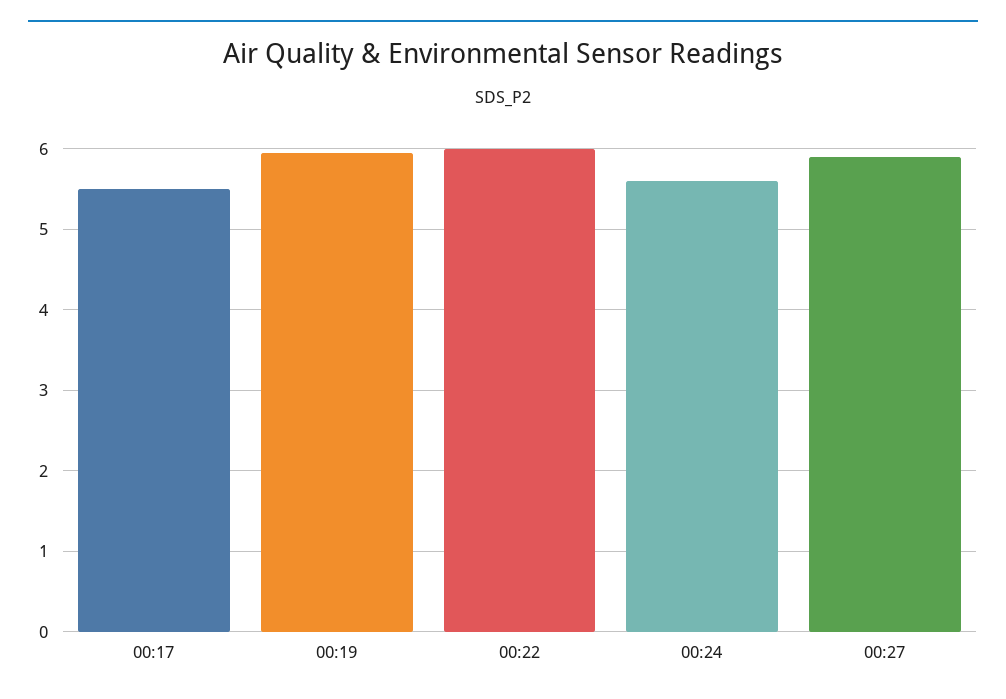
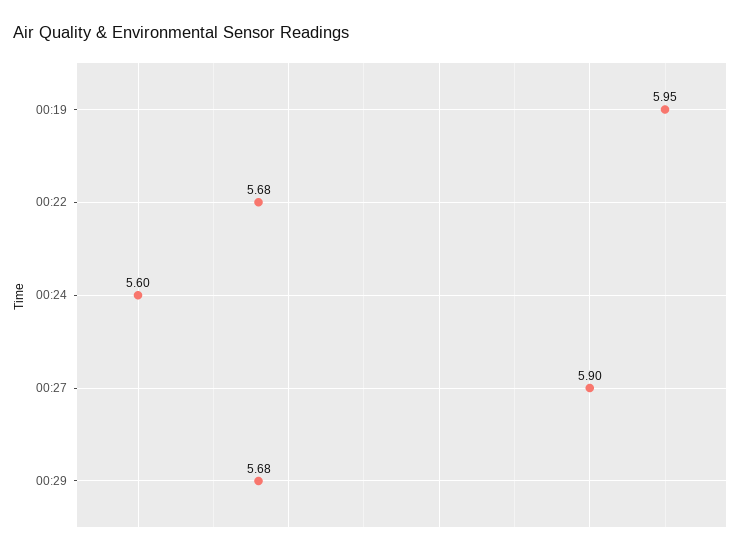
00:17: 5.5 -> none
00:22: 6 -> 5.68
00:29: none -> 5.68

